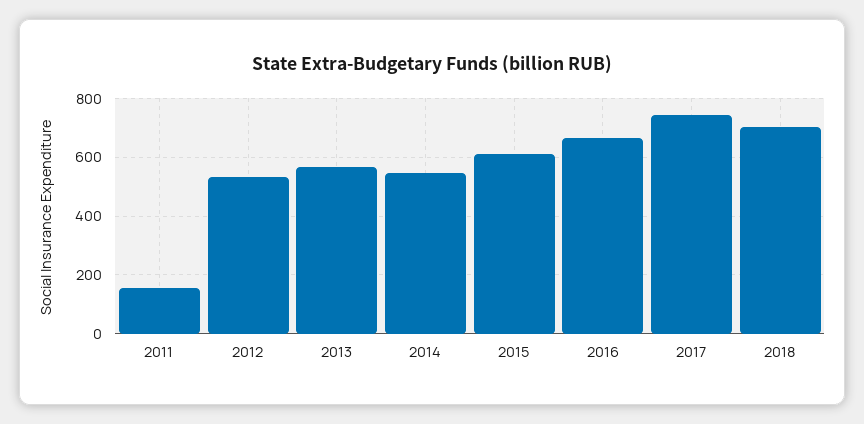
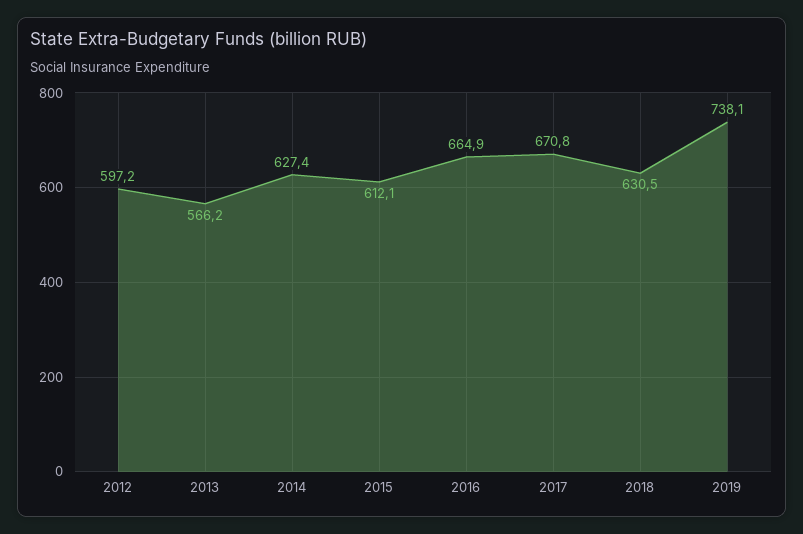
2011: 150 -> none
2012: 525 -> 597.2
2014: 550 -> 627.4
2017: 750 -> 670.8
2018: 700 -> 630.5
2019: none -> 738.1

